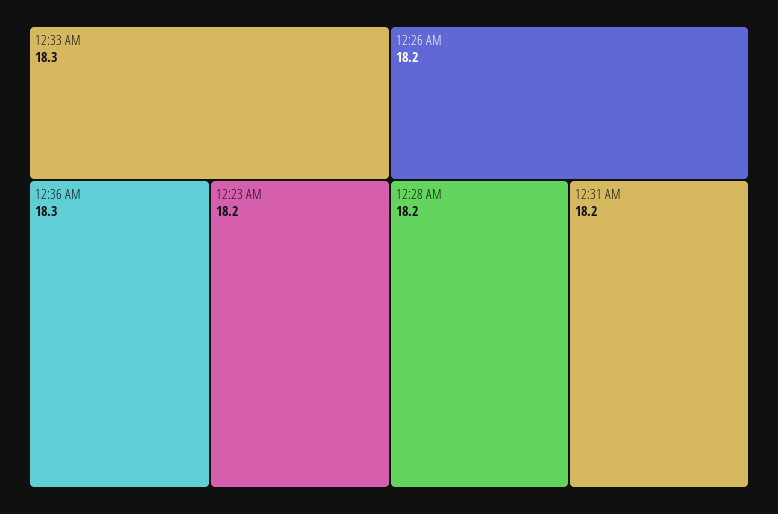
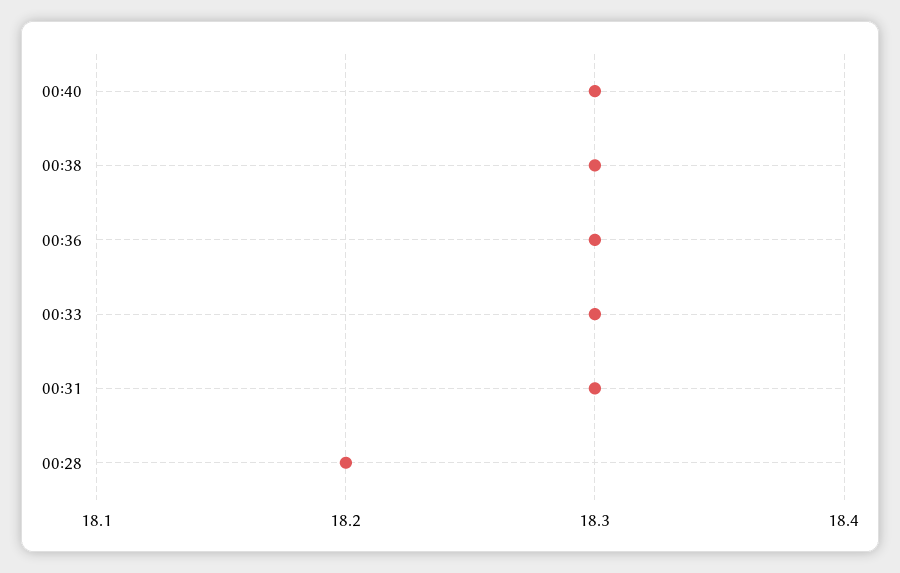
12:23 AM: 18.2 -> none
12:26 AM: 18.2 -> none
12:31 AM: 18.2 -> 18.3
00:40: none -> 18.3
00:38: none -> 18.3

